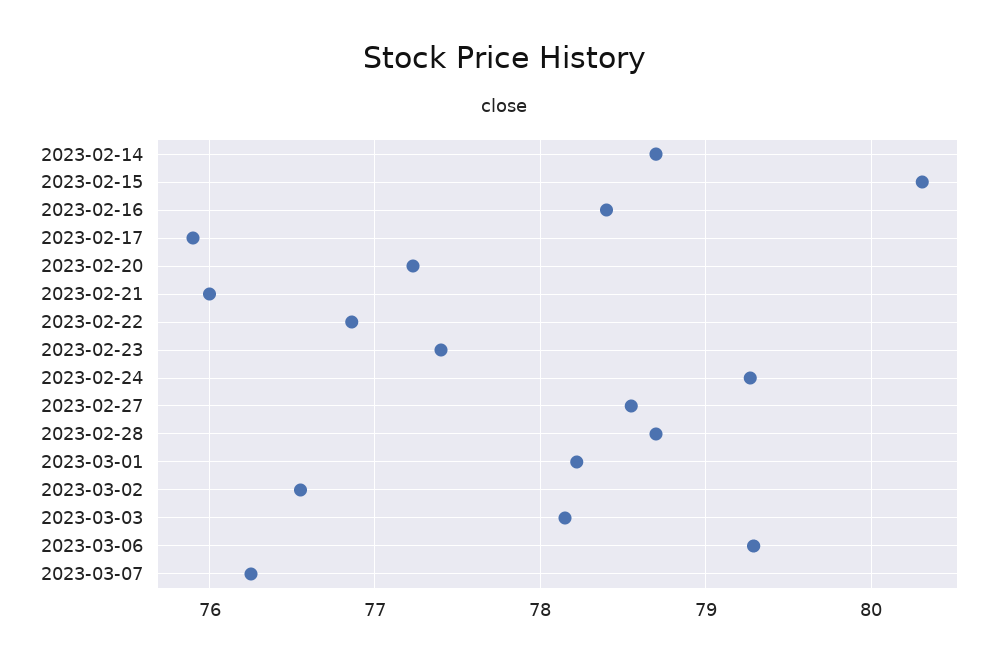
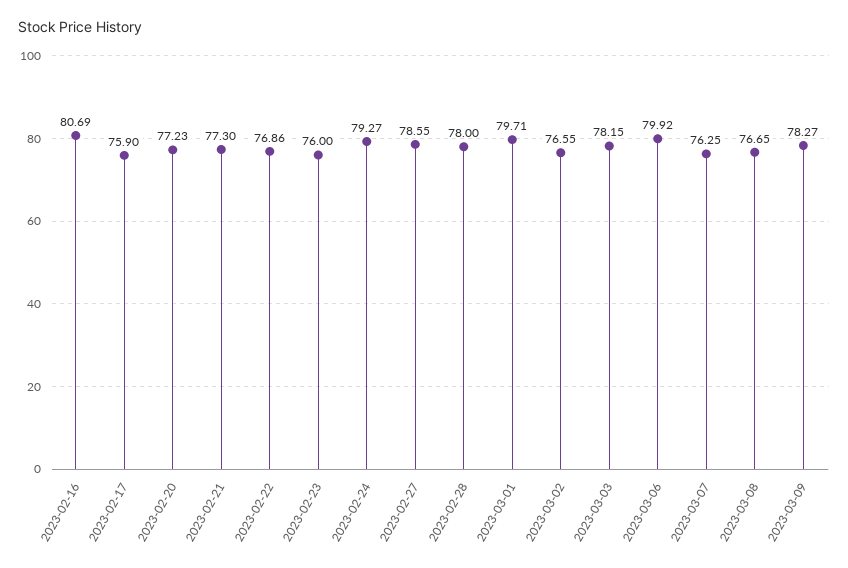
2023-02-14: 78.7 -> none
2023-02-15: 80.3 -> none
2023-02-16: 78.4 -> 80.69
2023-02-21: 76 -> 77.3
2023-02-23: 77.4 -> 76
2023-02-28: 78.7 -> 78
2023-03-01: 78.2 -> 79.71
2023-03-06: 79.3 -> 79.92
2023-03-08: none -> 76.65
2023-03-09: none -> 78.27

